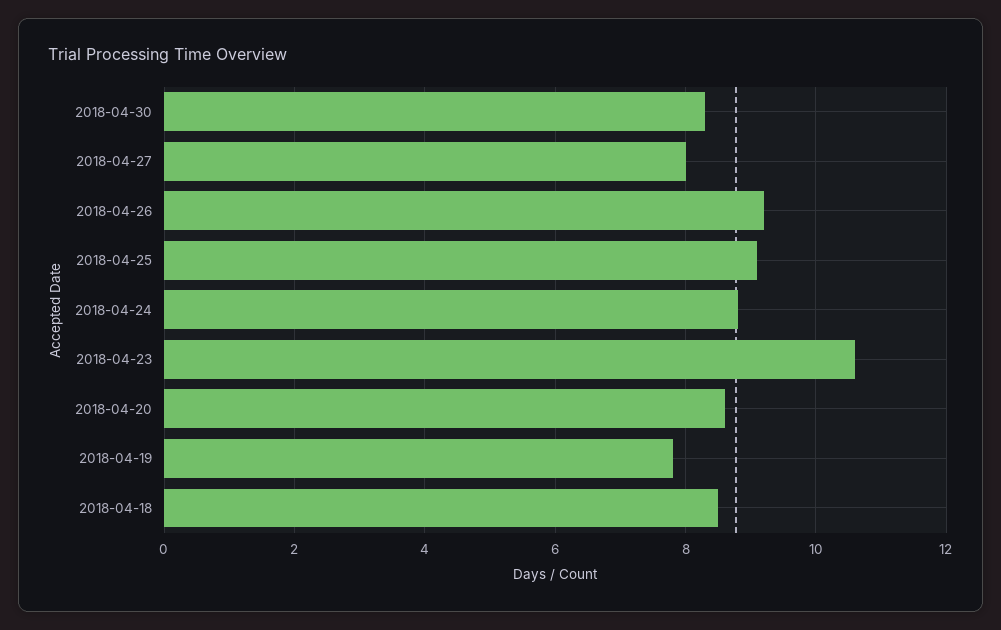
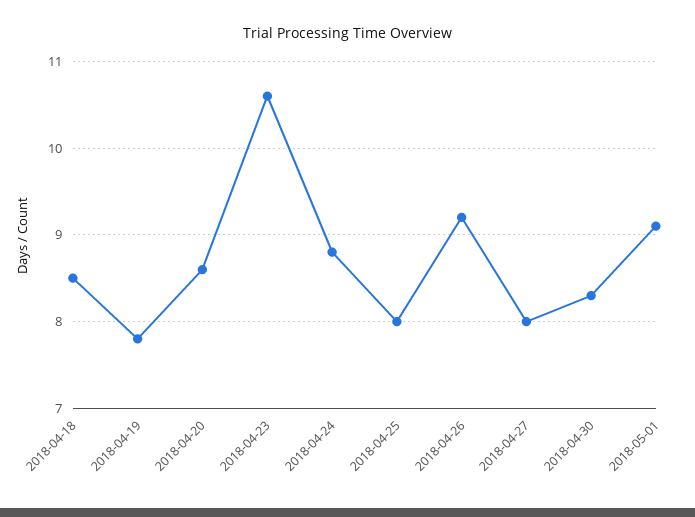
2018-04-25: 9 -> 8
2018-05-01: none -> 9.1

